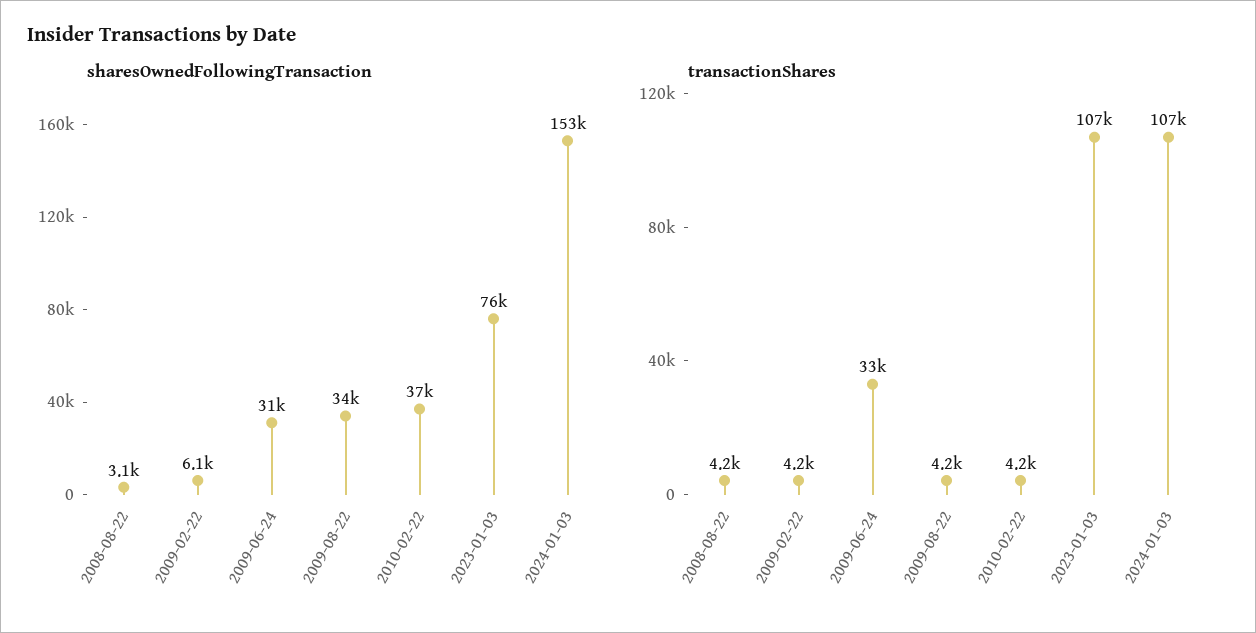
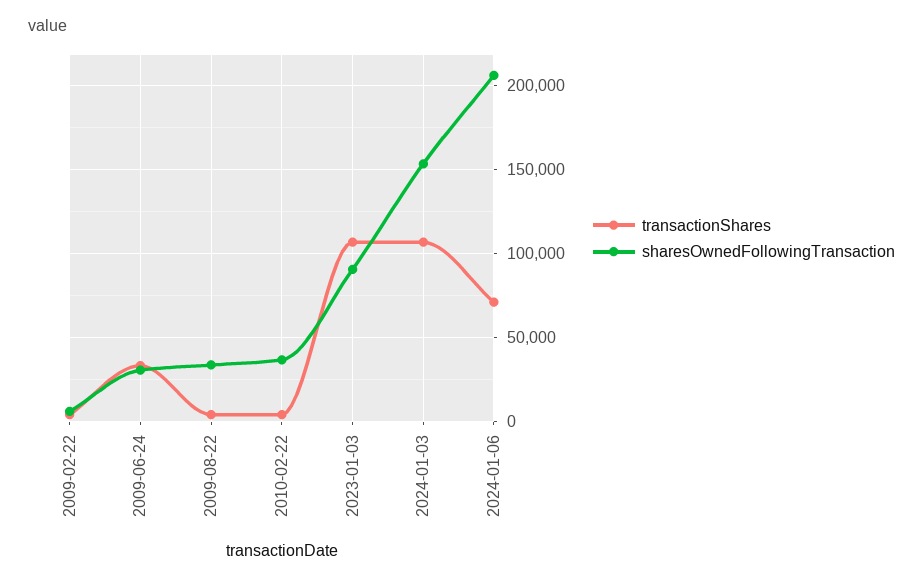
sharesOwnedFollowingTransaction, 2008-08-22: 3100 -> none
sharesOwnedFollowingTransaction, 2023-01-03: 76000 -> 90000
transactionShares, 2008-08-22: 4200 -> none
transactionShares, 2024-01-06: none -> 70000
sharesOwnedFollowingTransaction, 2024-01-06: none -> 205000

